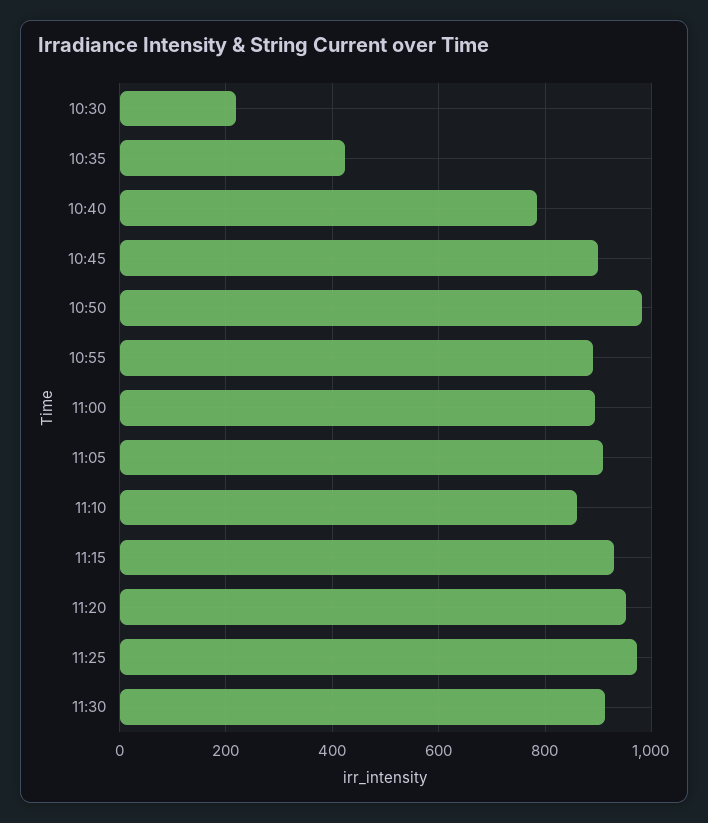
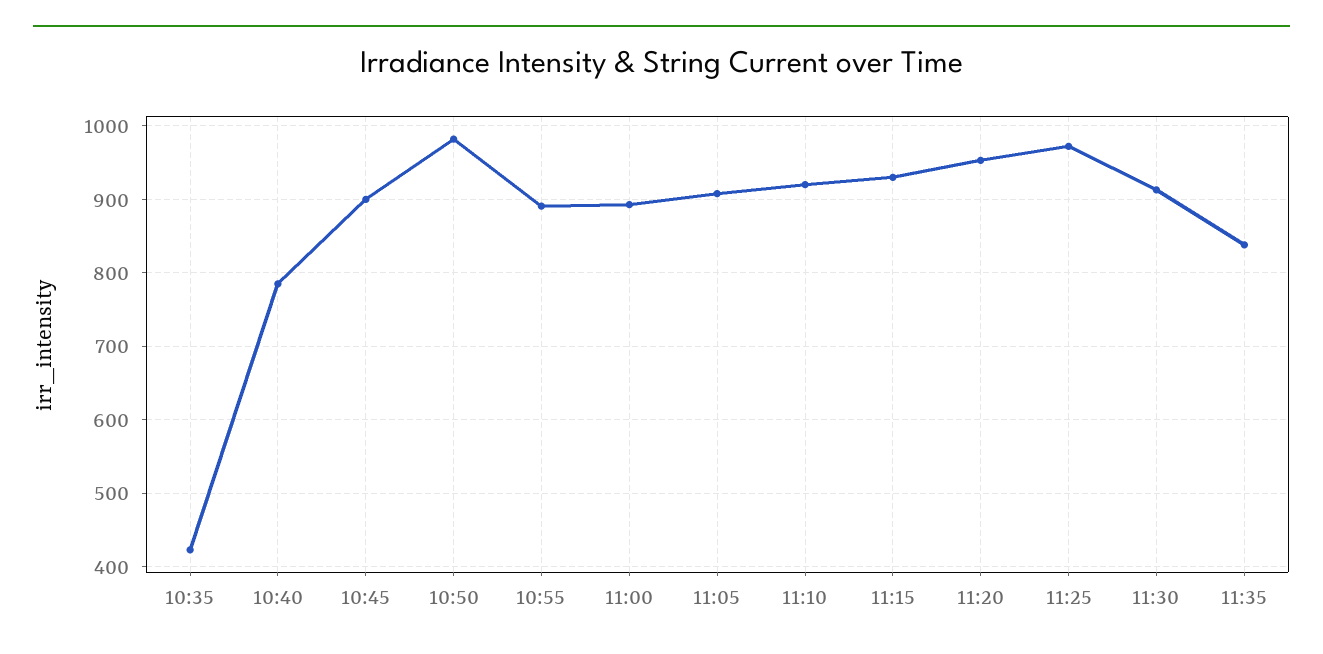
10:30: 220 -> none
11:10: 860 -> 920
11:35: none -> 840

